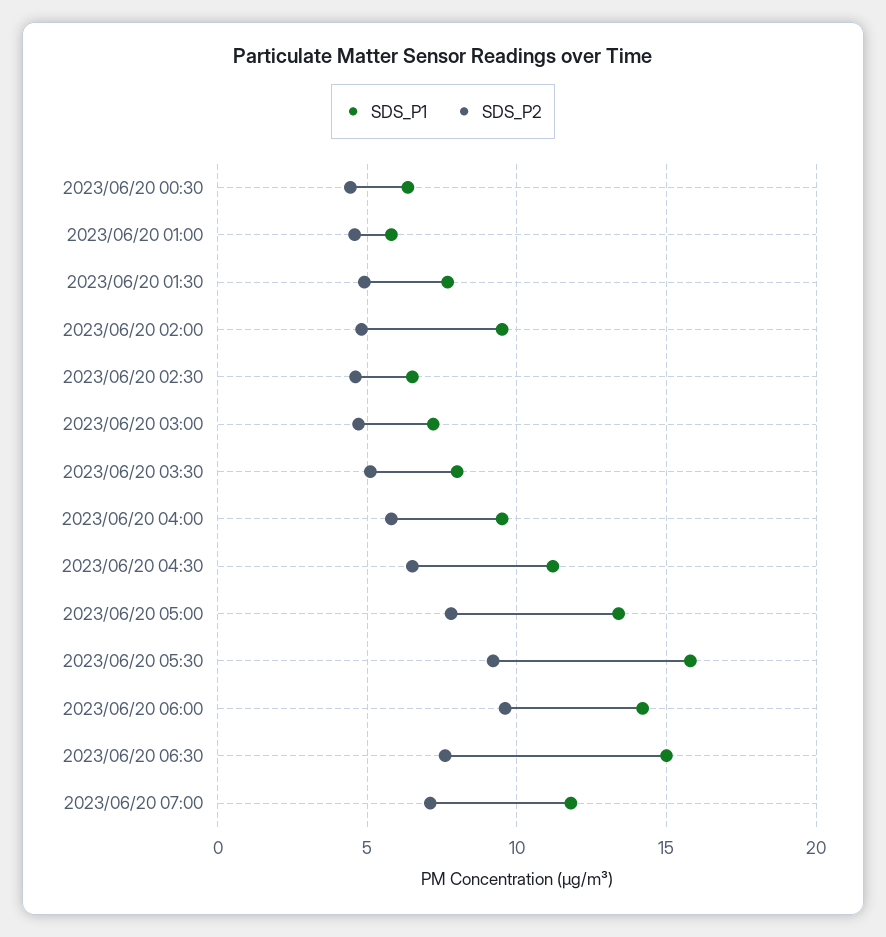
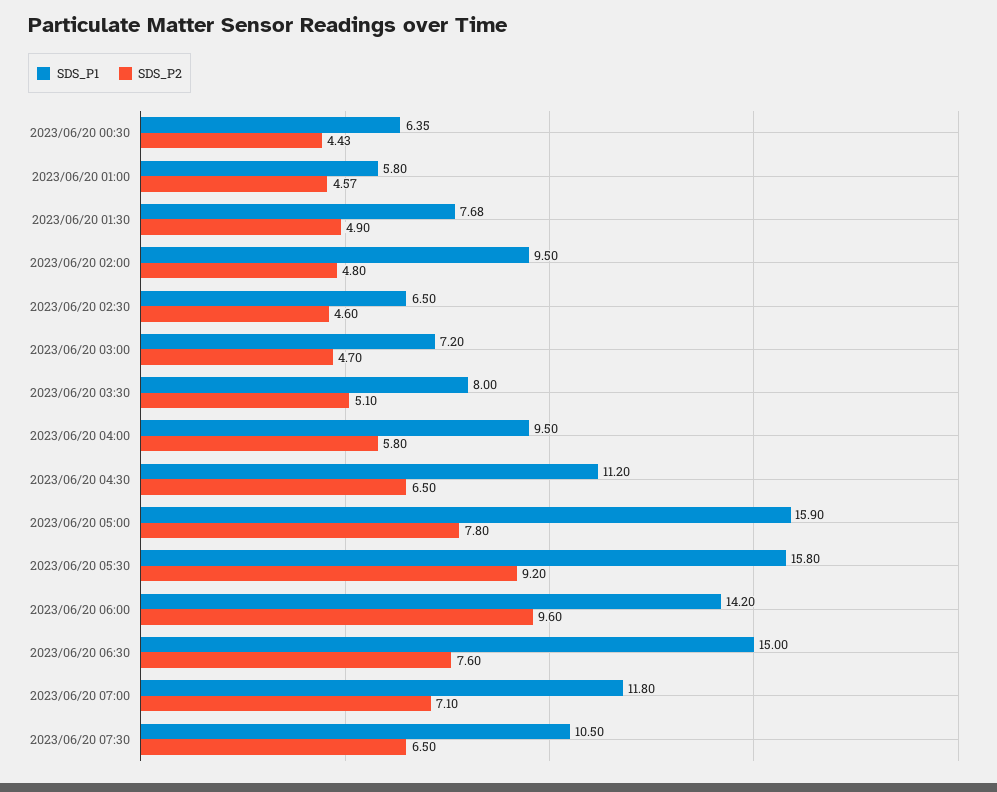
SDS_P1, 2023/06/20 05:00: 13.5 -> 15.9
SDS_P1, 2023/06/20 07:30: none -> 10.5
SDS_P2, 2023/06/20 07:30: none -> 6.5

